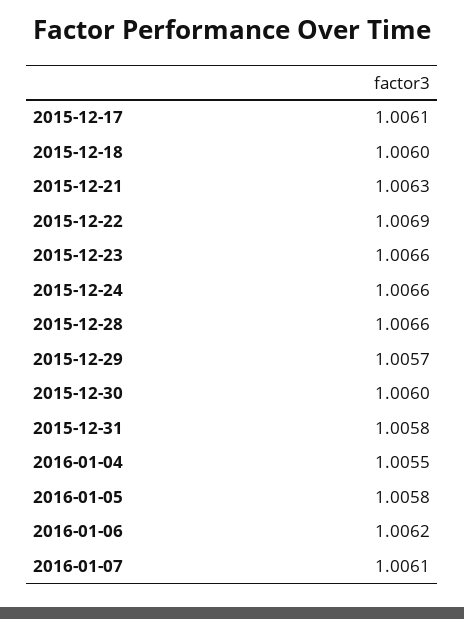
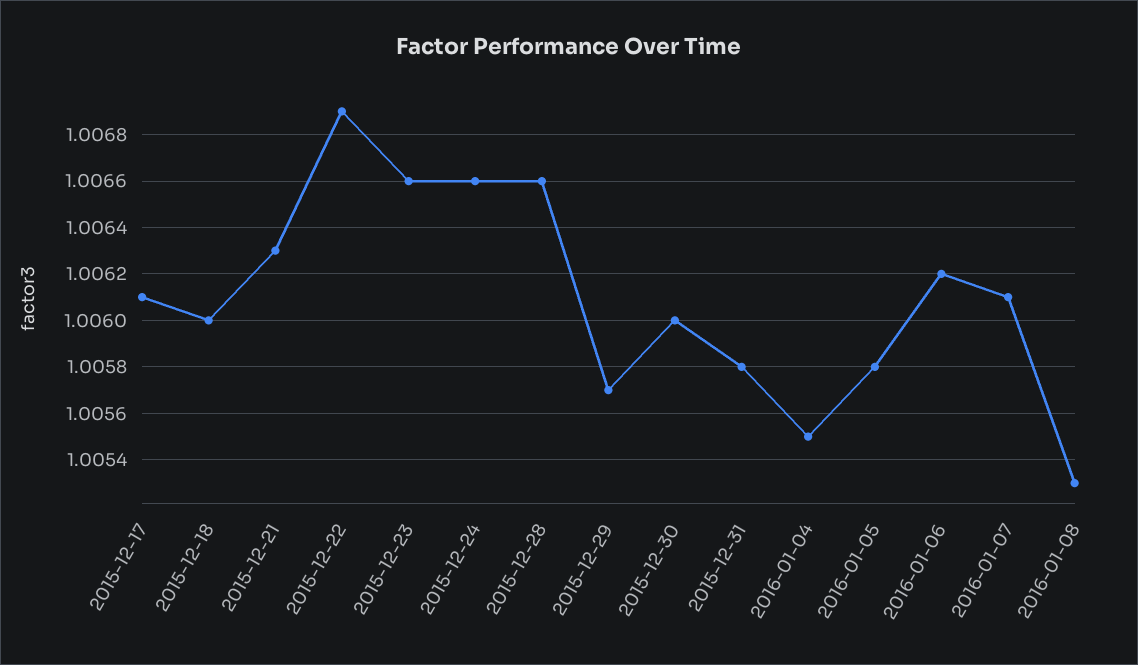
2016-01-08: none -> 1.0053

